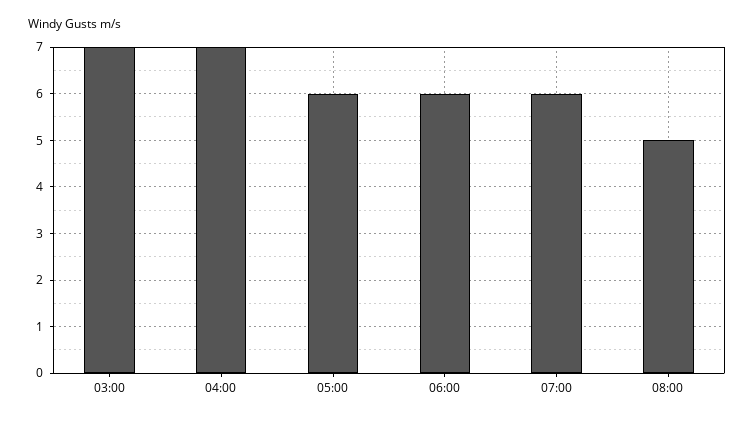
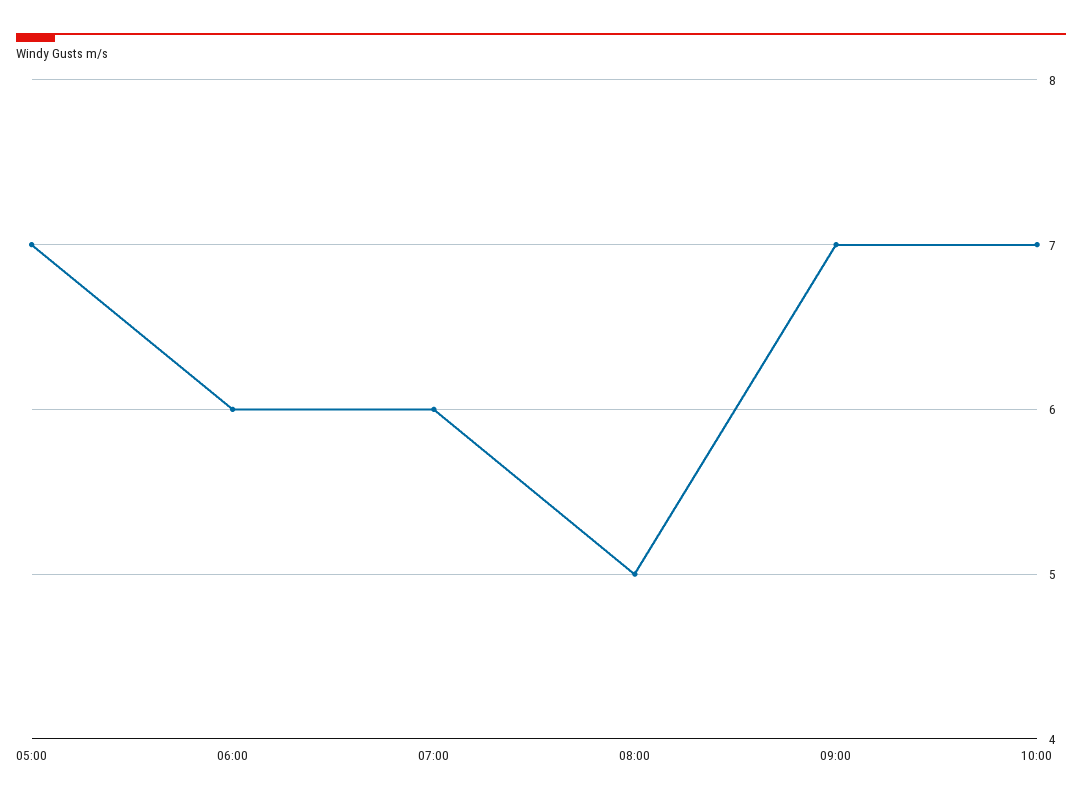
03:00: 7 -> none
04:00: 7 -> none
05:00: 6 -> 7
09:00: none -> 7
10:00: none -> 7

